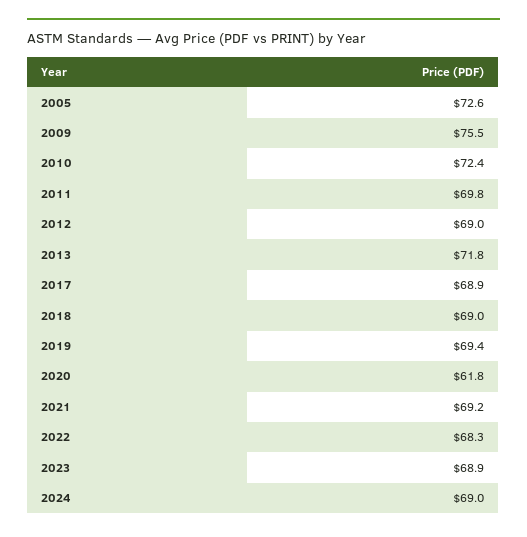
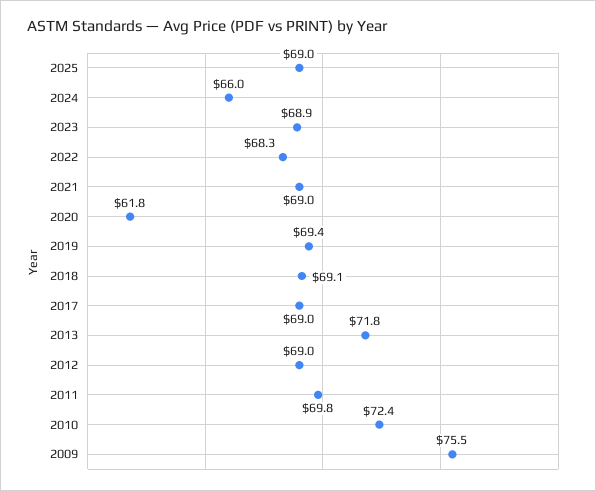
2005: 72.6 -> none
2017: 68.9 -> 69
2018: 69 -> 69.1
2021: 69.2 -> 69
2024: 69 -> 66
2025: none -> 69

